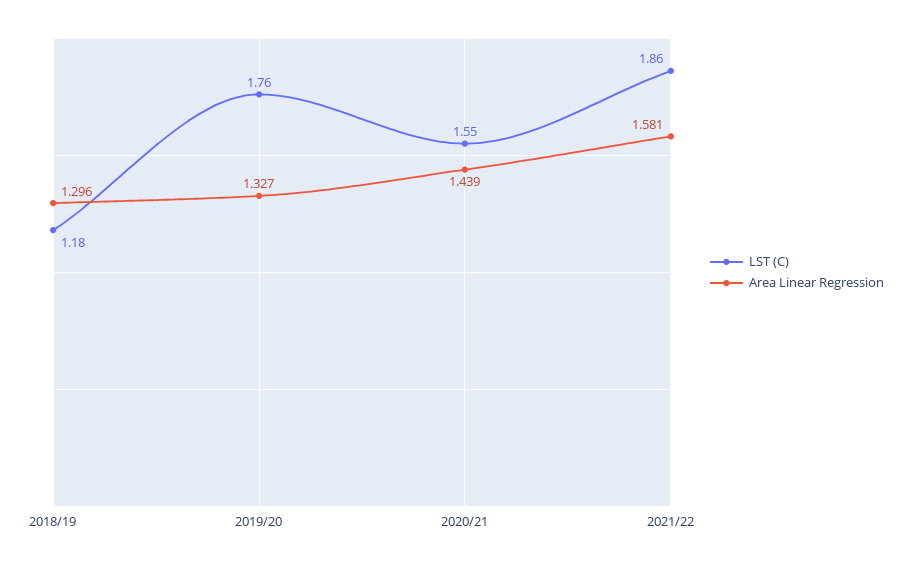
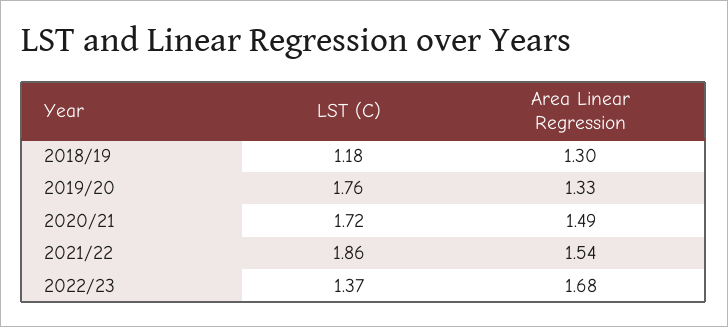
LST (C), 2020/21: 1.55 -> 1.72
Area Linear Regression, 2020/21: 1.439 -> 1.49
Area Linear Regression, 2021/22: 1.581 -> 1.54
LST (C), 2022/23: none -> 1.37
Area Linear Regression, 2022/23: none -> 1.68

